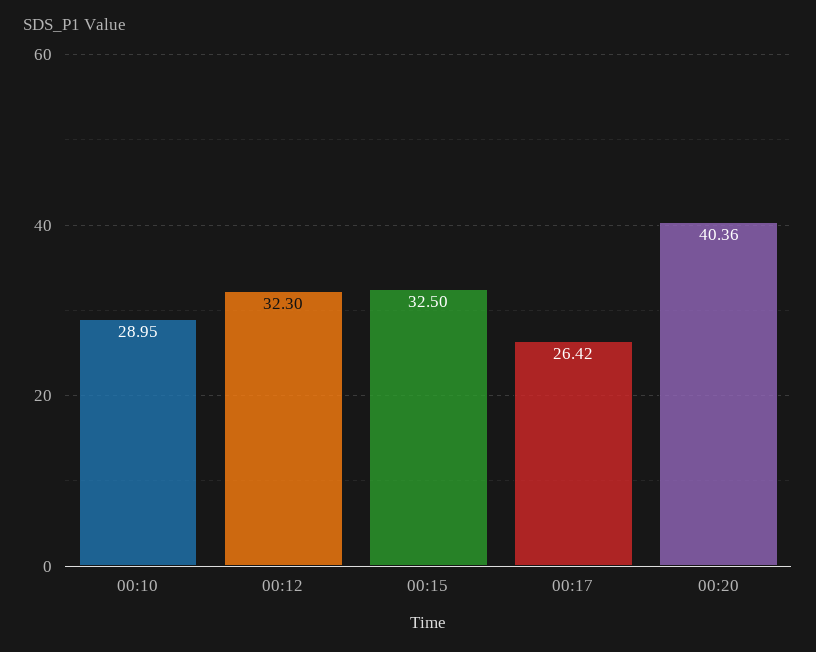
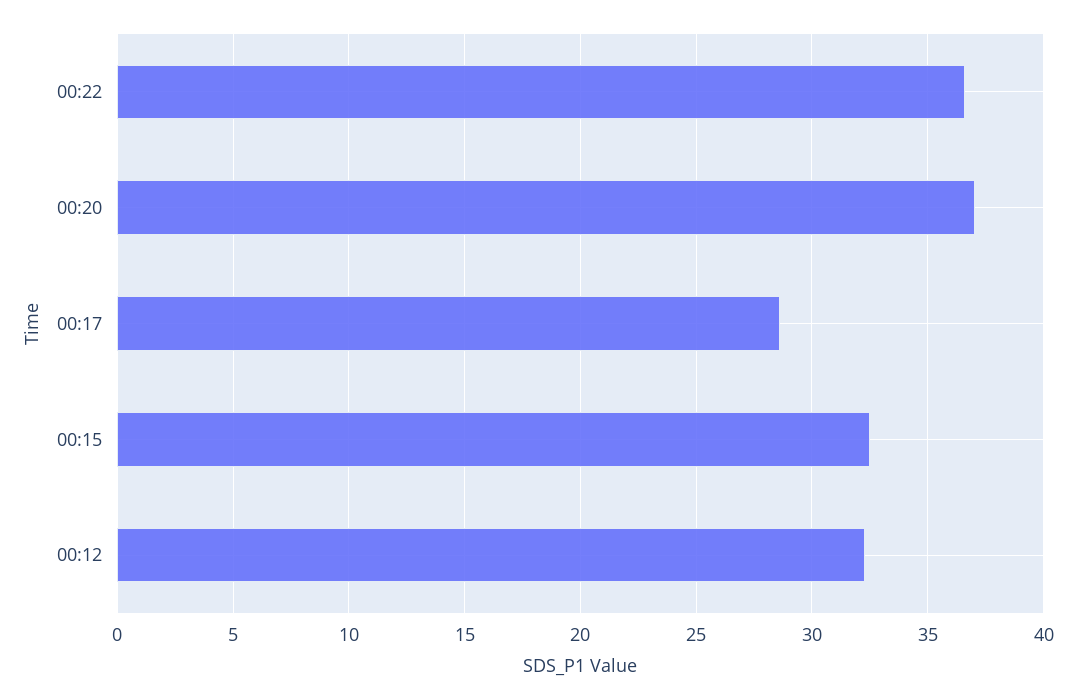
00:10: 28.95 -> none
00:17: 26.42 -> 28.5
00:20: 40.36 -> 37
00:22: none -> 36.5

